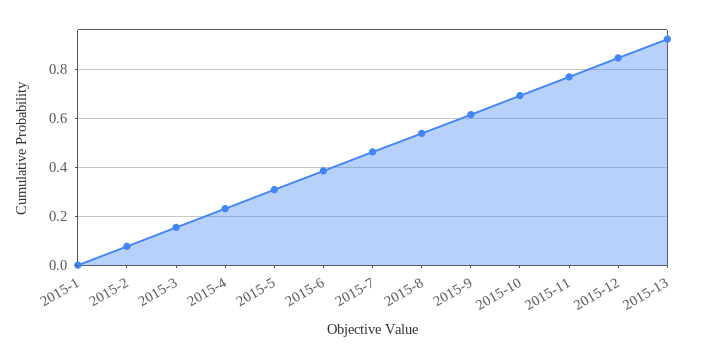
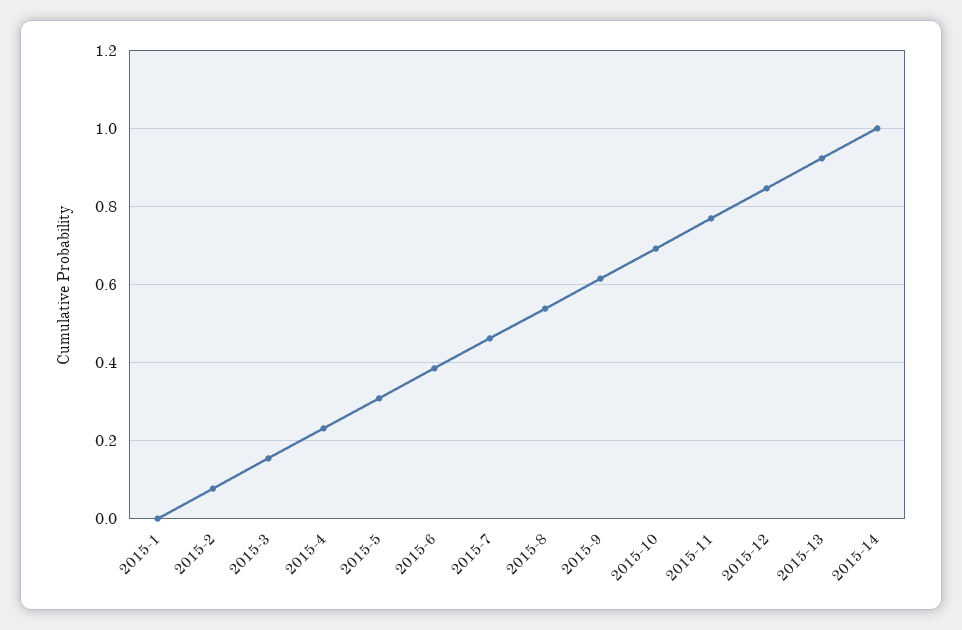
2015-14: none -> 1

